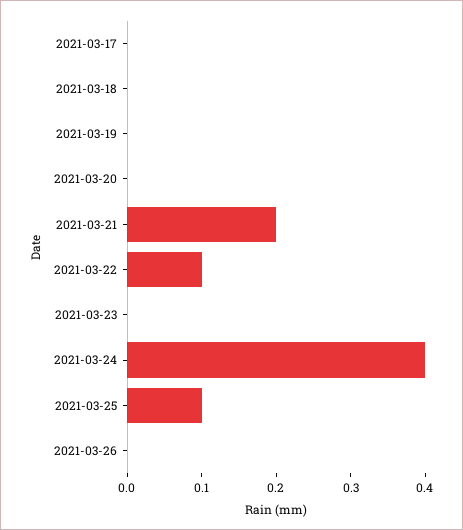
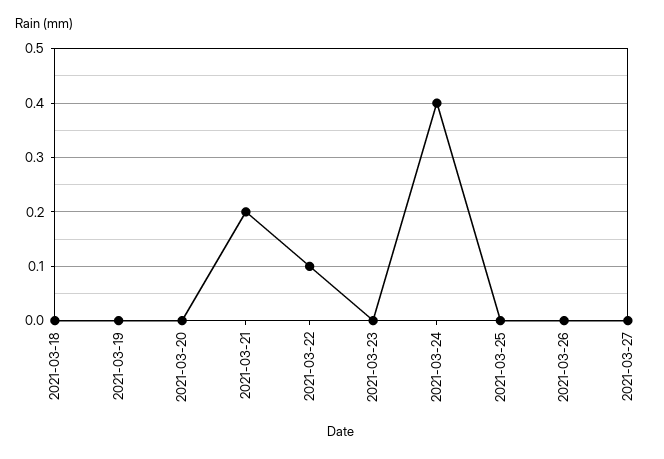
2021-03-17: 0 -> none
2021-03-25: 0.1 -> 0
2021-03-27: none -> 0

